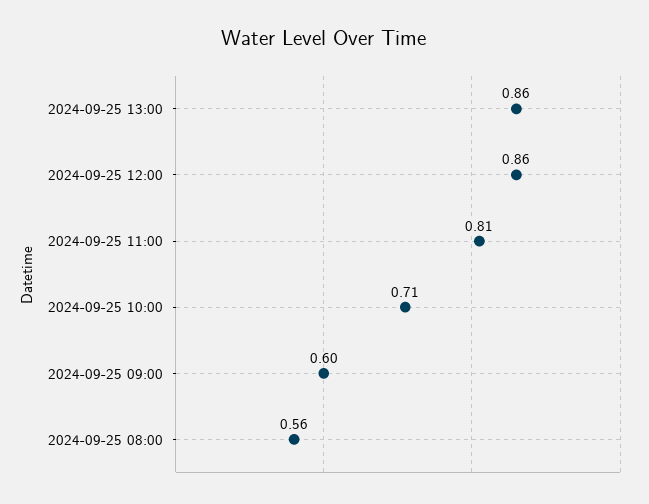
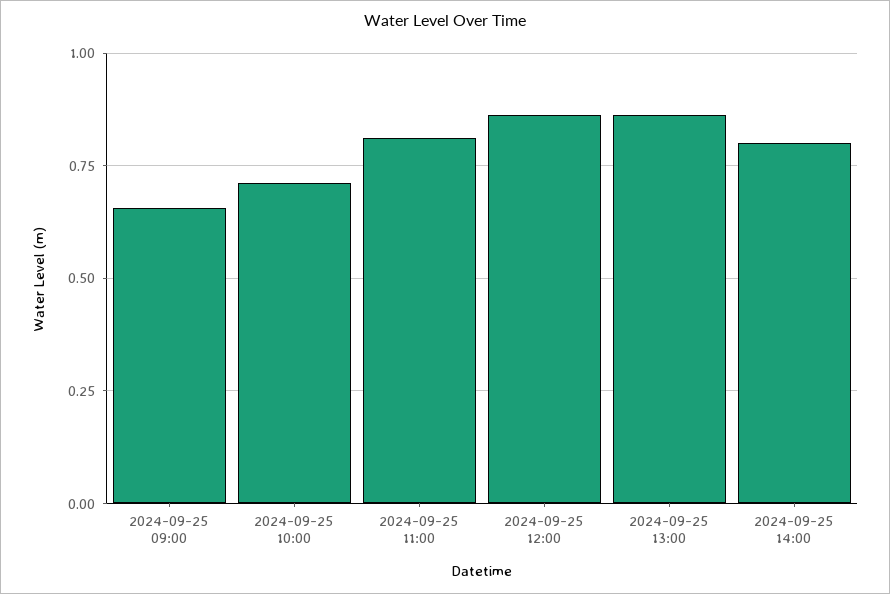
2024-09-25 09:00: 0.6 -> 0.65
2024-09-25 08:00: 0.56 -> none
2024-09-25 14:00: none -> 0.8

